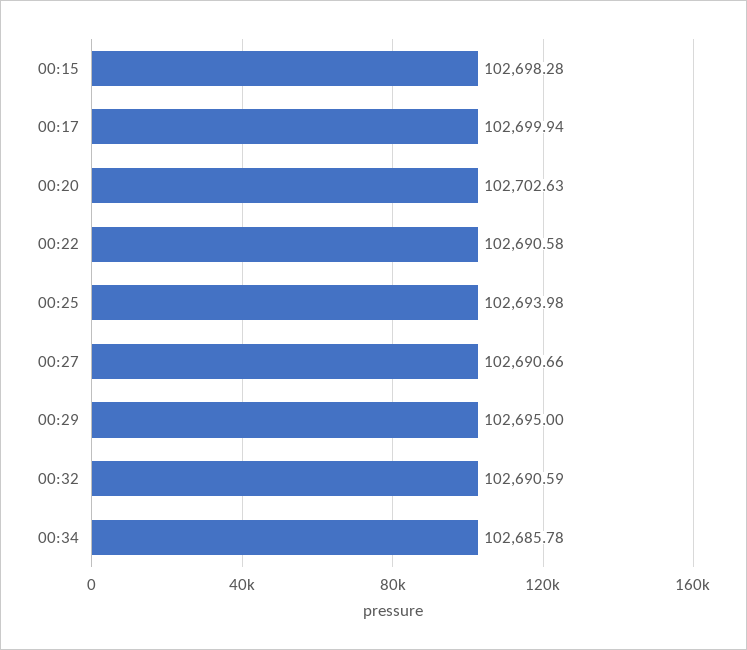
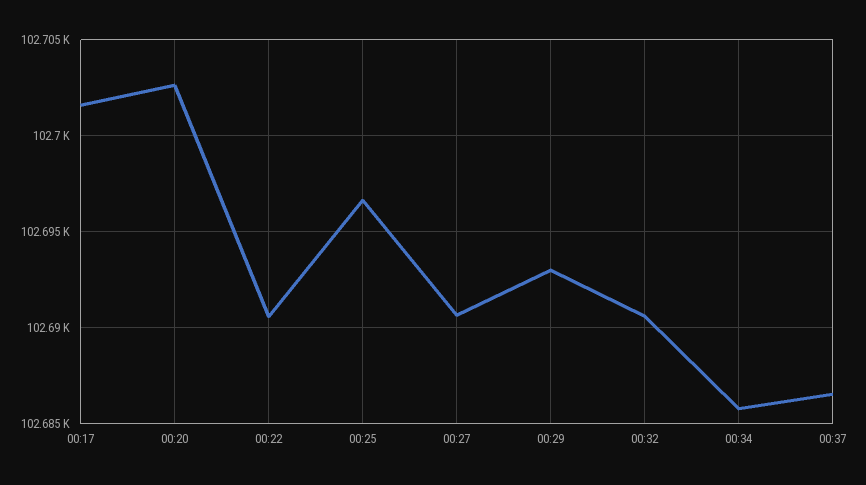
00:15: 102698.28 -> none
00:17: 102699.94 -> 102701.5
00:25: 102693.98 -> 102696.5
00:29: 102695 -> 102693
00:37: none -> 102686.5

